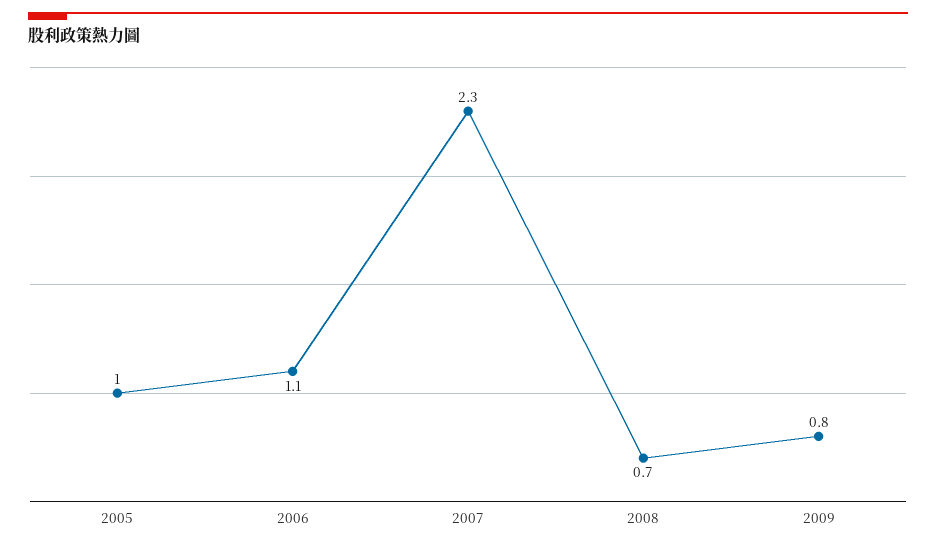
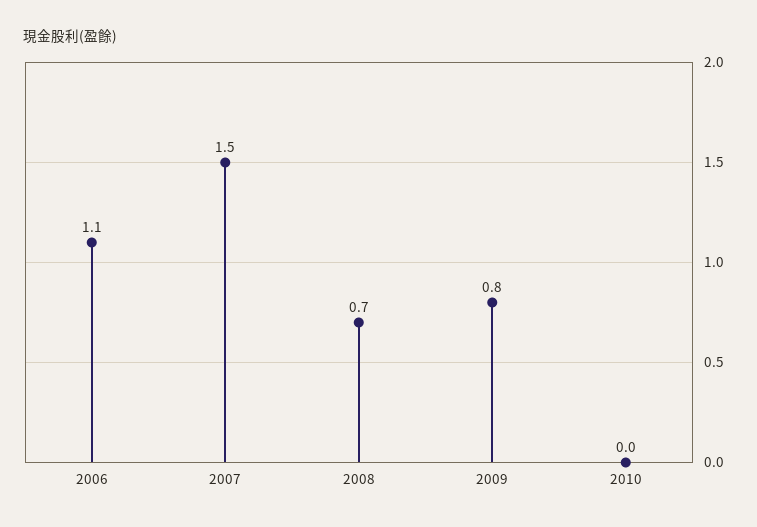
2005: 1 -> none
2007: 2.3 -> 1.5
2010: none -> 0

